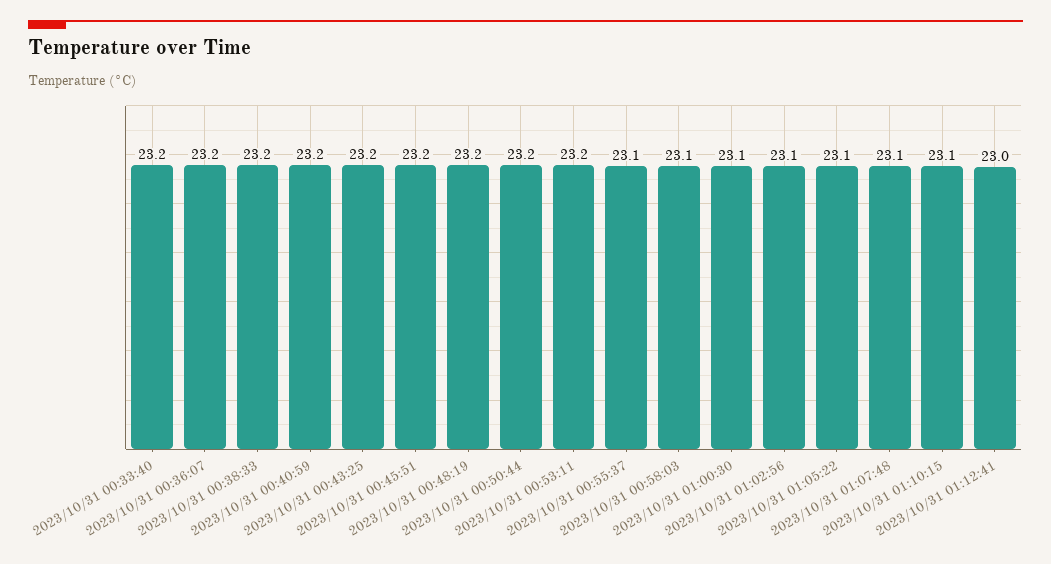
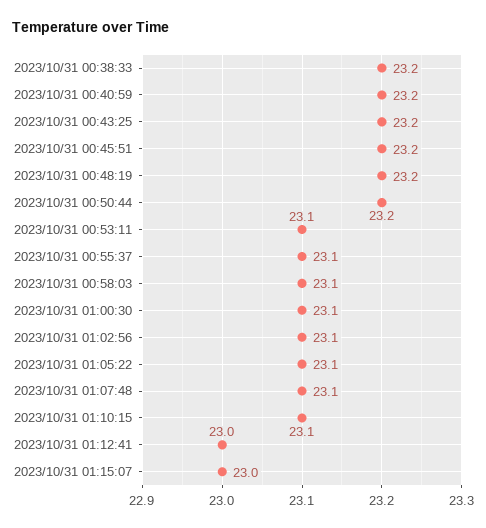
2023/10/31 00:33:40: 23.2 -> none
2023/10/31 00:36:07: 23.2 -> none
2023/10/31 00:53:11: 23.2 -> 23.1
2023/10/31 01:15:07: none -> 23

